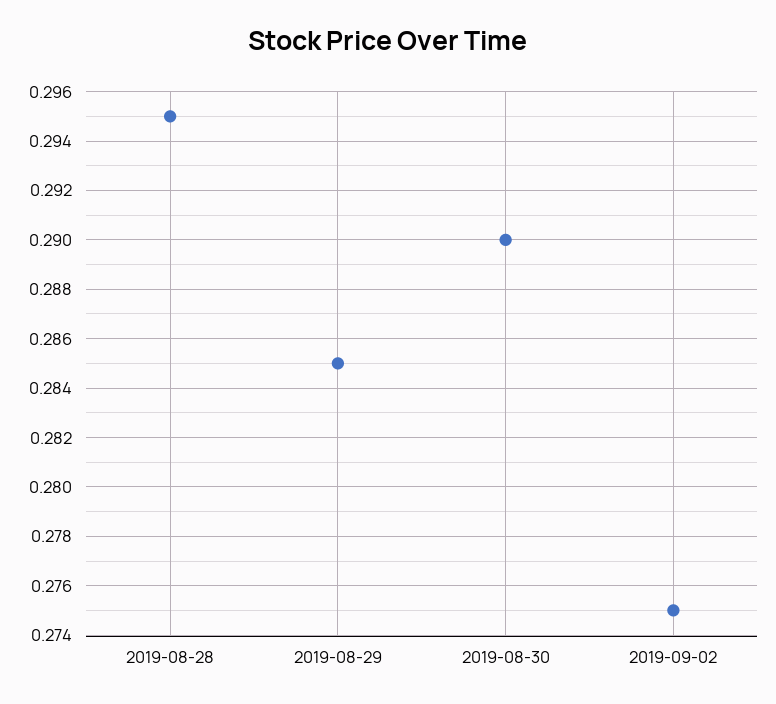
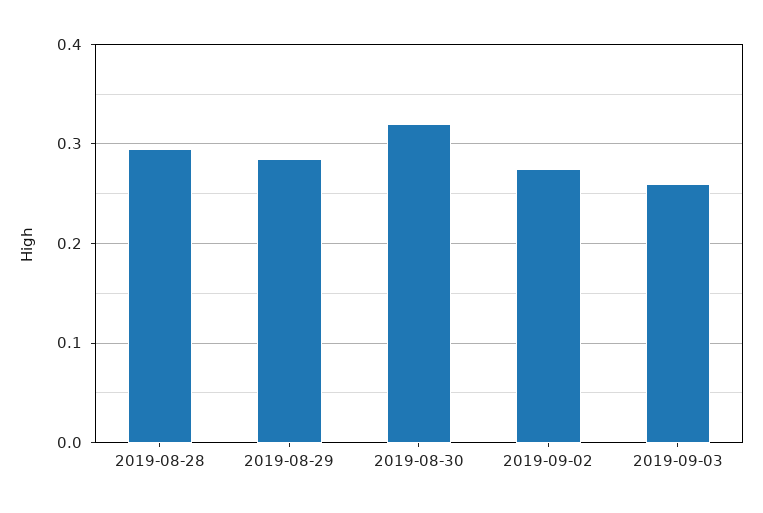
2019-08-30: 0.29 -> 0.32
2019-09-03: none -> 0.26

